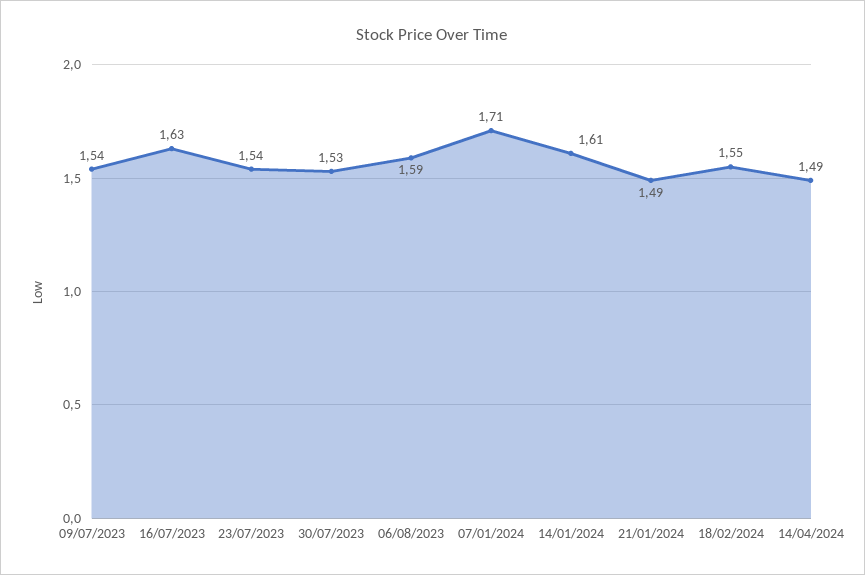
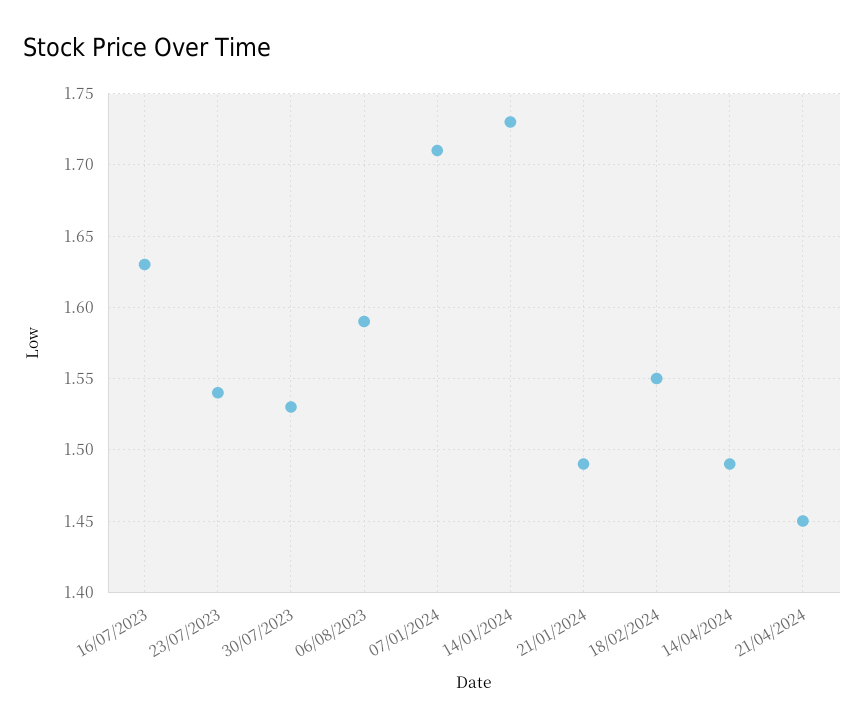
09/07/2023: 1.54 -> none
14/01/2024: 1.61 -> 1.73
21/04/2024: none -> 1.45

